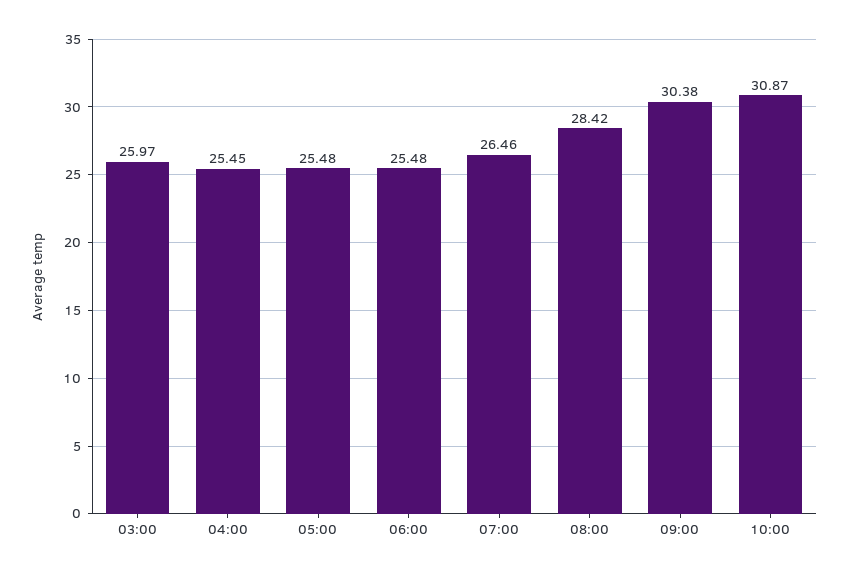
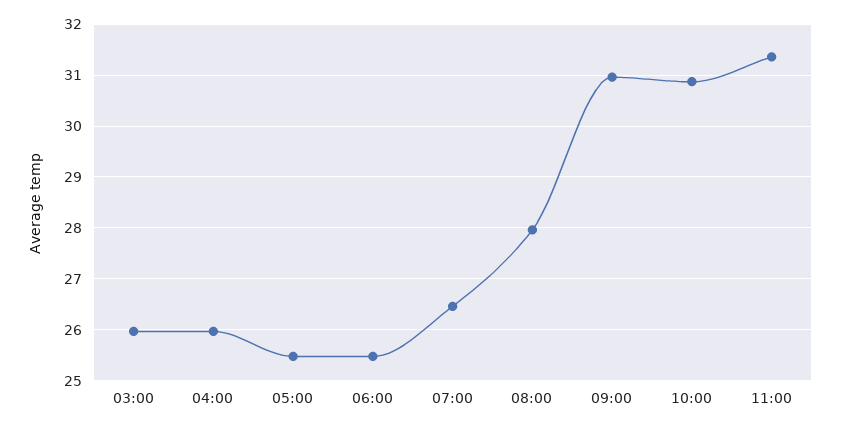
04:00: 25.45 -> 26
08:00: 28.42 -> 28
09:00: 30.38 -> 31
11:00: none -> 31.4

